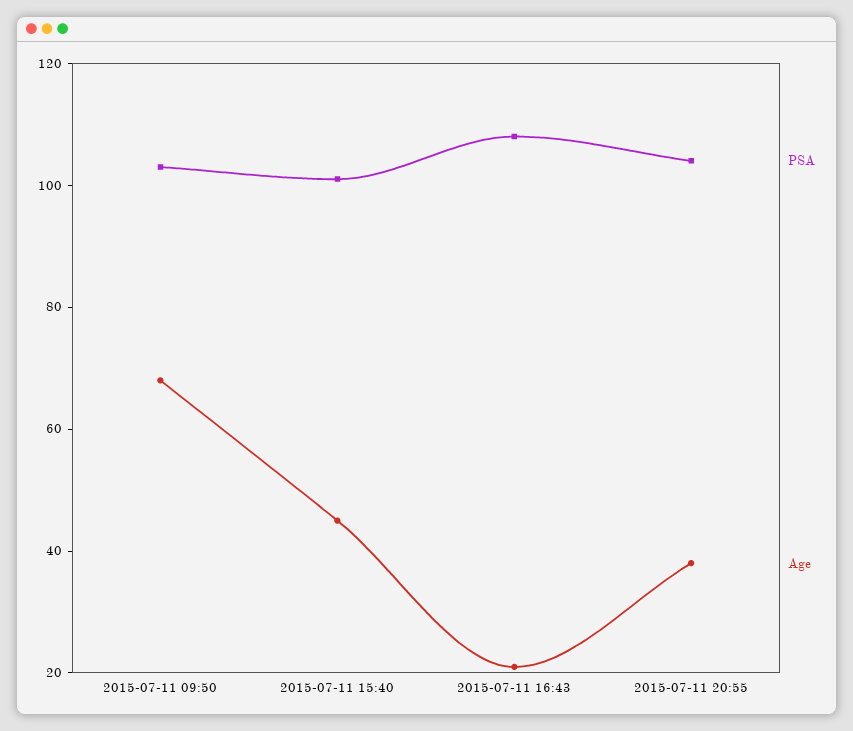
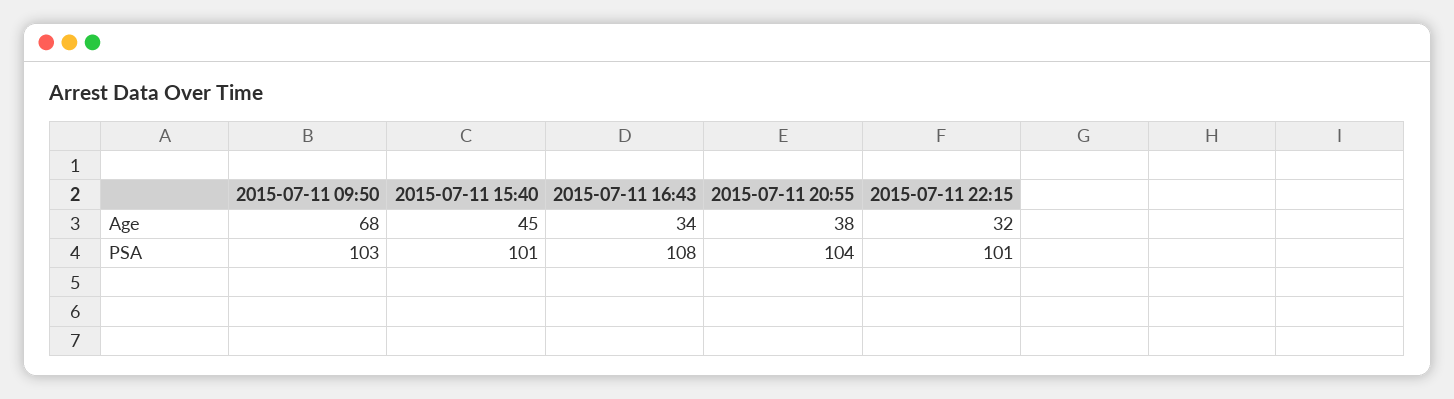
Age, 2015-07-11 16:43: 20 -> 34
Age, 2015-07-11 22:15: none -> 32
PSA, 2015-07-11 22:15: none -> 101

